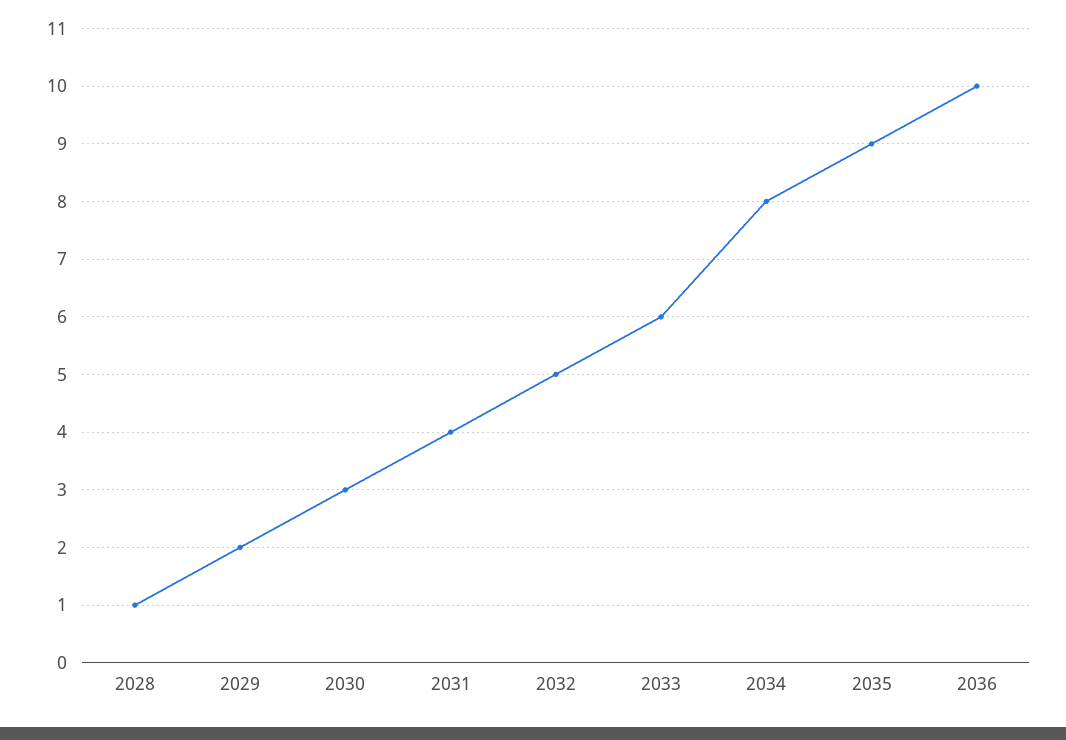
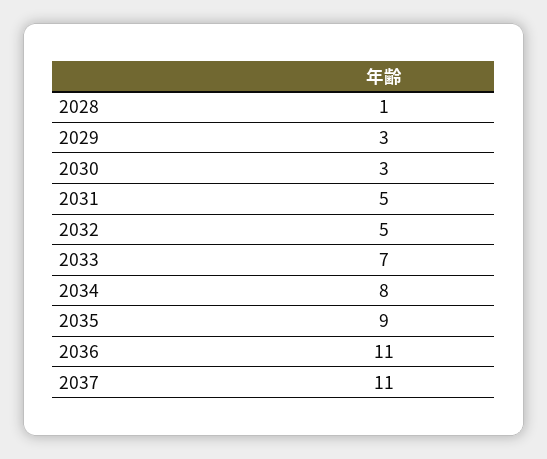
2029: 2 -> 3
2031: 4 -> 5
2033: 6 -> 7
2036: 10 -> 11
2037: none -> 11

